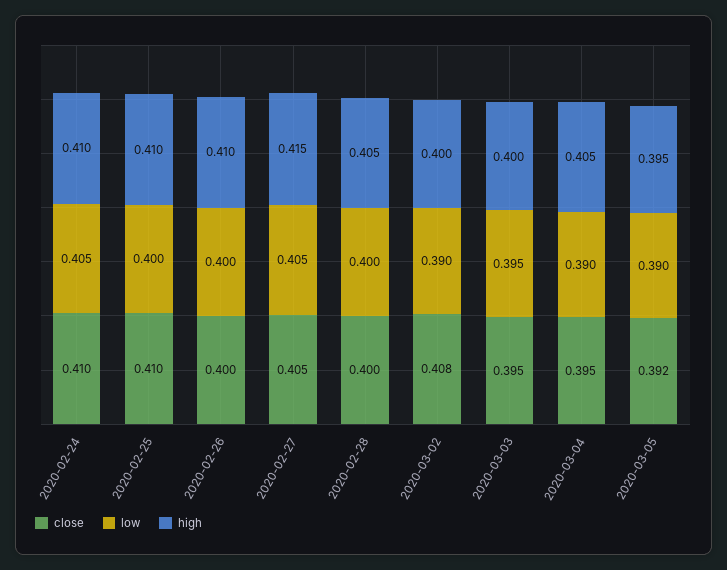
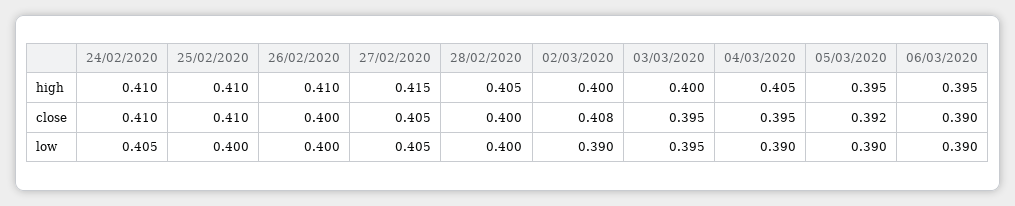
high, 06/03/2020: none -> 0.395
close, 06/03/2020: none -> 0.39
low, 06/03/2020: none -> 0.39

